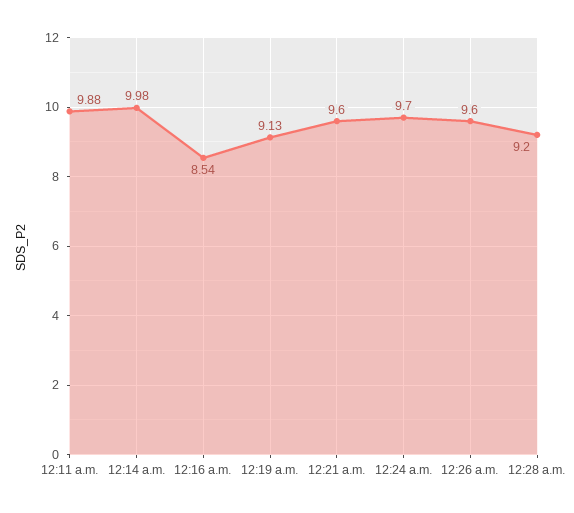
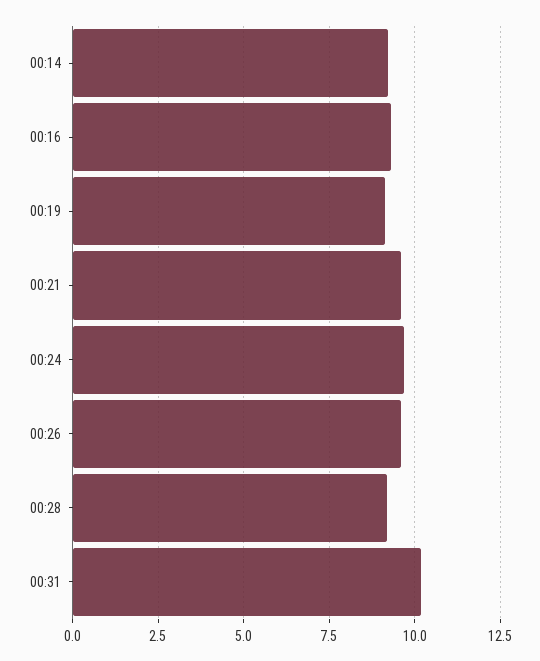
12:11 a.m.: 9.88 -> none
12:14 a.m.: 9.98 -> 9.25
12:16 a.m.: 8.54 -> 9.25
00:31: none -> 10.25

